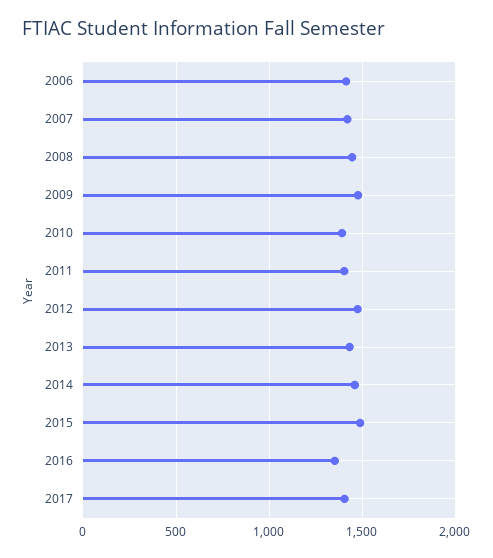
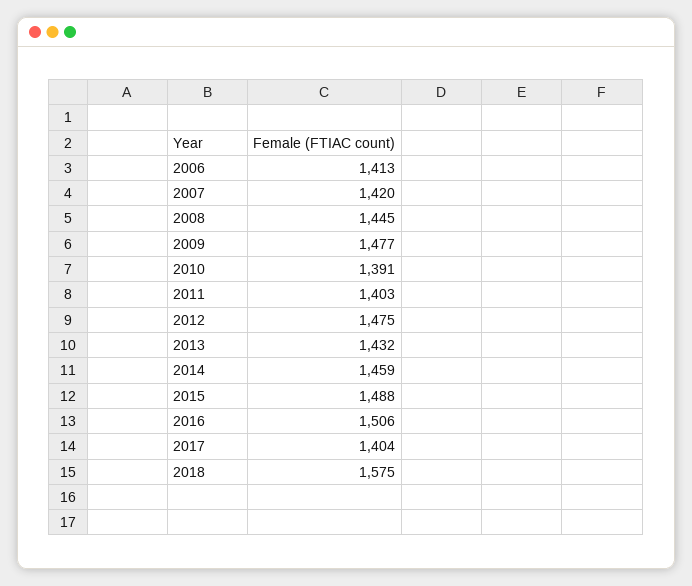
2016: 1350 -> 1506
2018: none -> 1575

